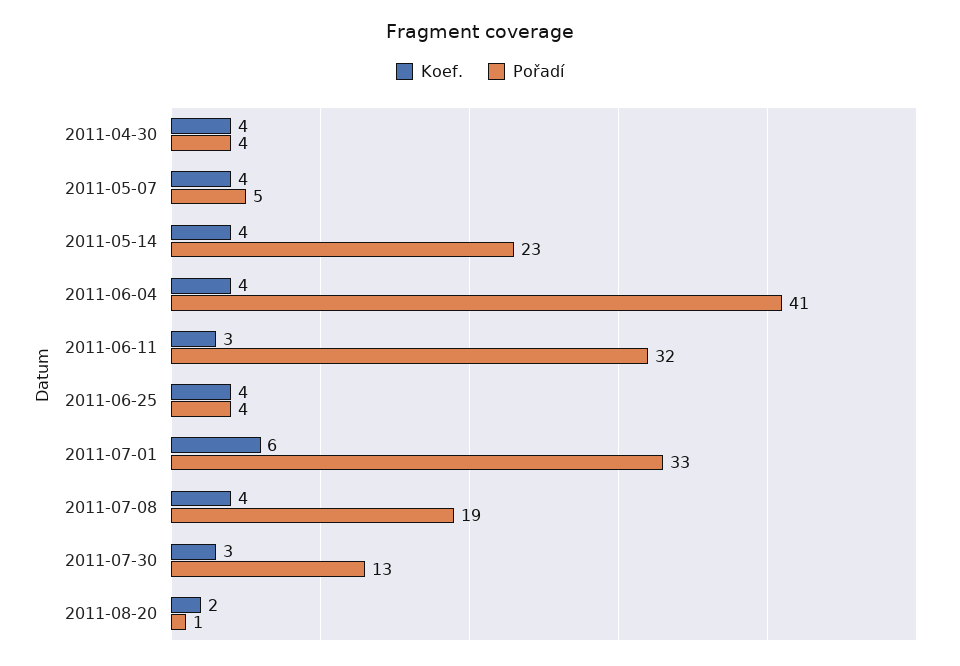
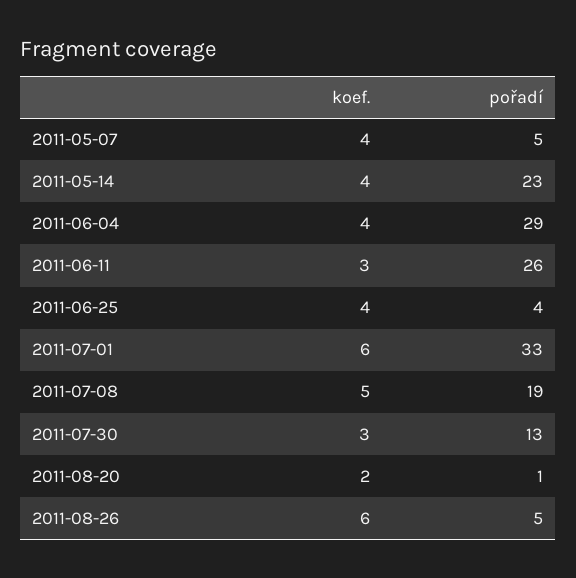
Koef., 2011-04-30: 4 -> none
Pořadí, 2011-04-30: 4 -> none
Pořadí, 2011-06-04: 41 -> 29
Pořadí, 2011-06-11: 32 -> 26
Koef., 2011-07-08: 4 -> 5
Koef., 2011-08-26: none -> 6
Pořadí, 2011-08-26: none -> 5

